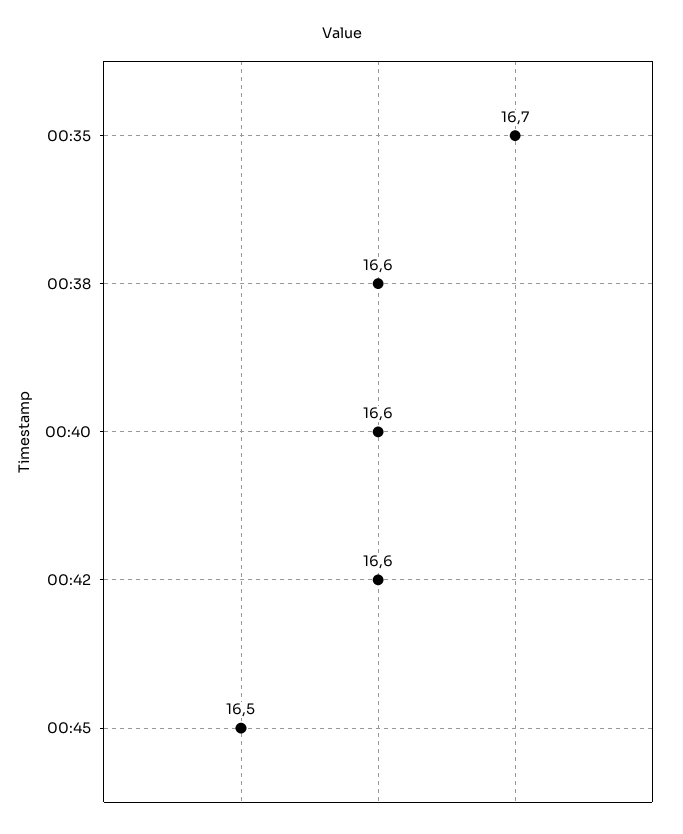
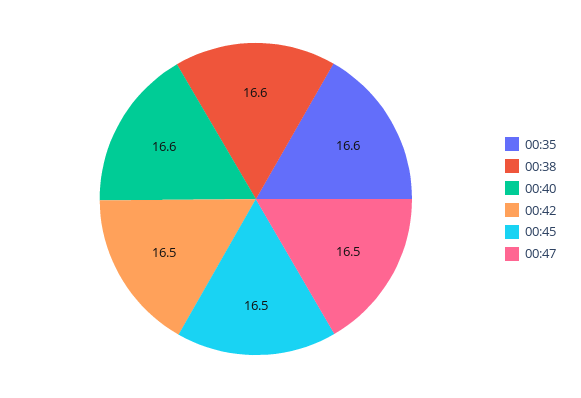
00:35: 16.7 -> 16.6
00:42: 16.6 -> 16.5
00:47: none -> 16.5

